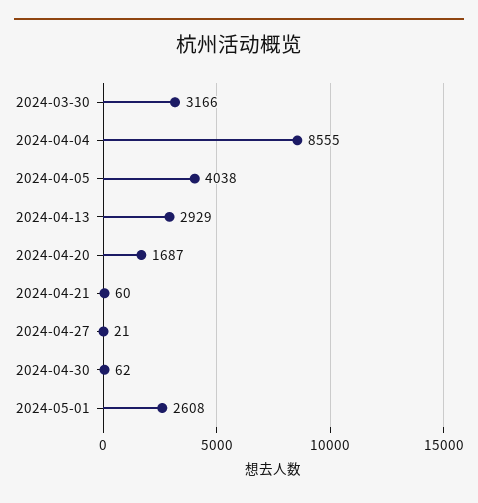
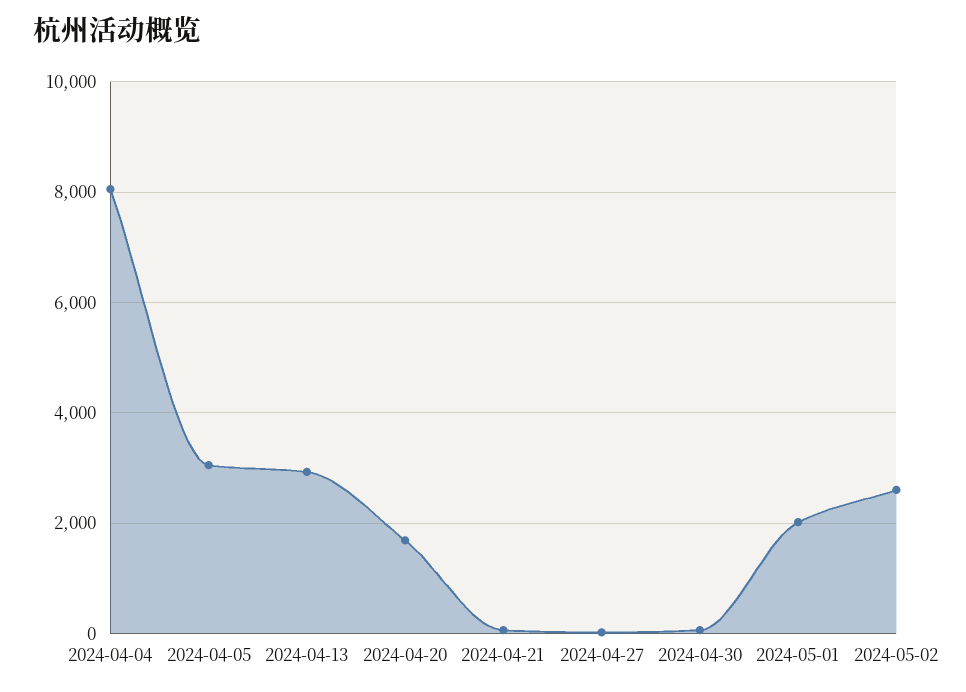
2024-03-30: 3166 -> none
2024-04-04: 8555 -> 8000
2024-04-05: 4038 -> 3000
2024-05-01: 2608 -> 2000
2024-05-02: none -> 2600

